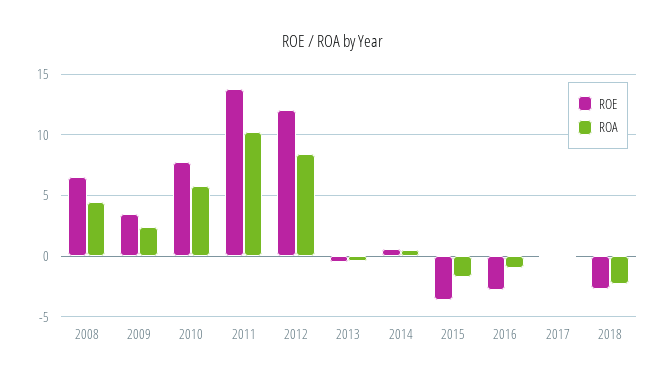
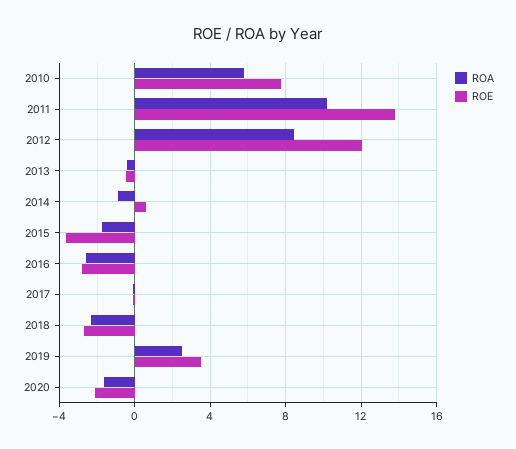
ROE, 2008: 6.5 -> none
ROA, 2008: 4.5 -> none
ROE, 2009: 3.5 -> none
ROA, 2009: 2.5 -> none
ROA, 2014: 0.5 -> -1
ROA, 2016: -1 -> -2.5
ROA, 2019: none -> 2.5
ROE, 2019: none -> 3.5
ROA, 2020: none -> -1.5
ROE, 2020: none -> -2

